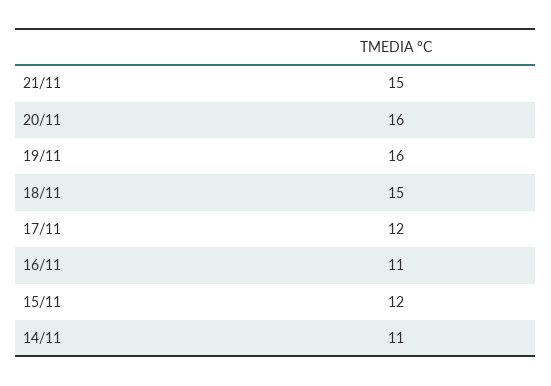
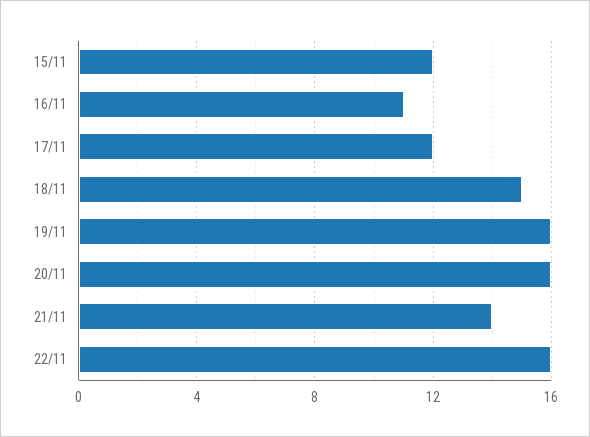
21/11: 15 -> 14
14/11: 11 -> none
22/11: none -> 16

